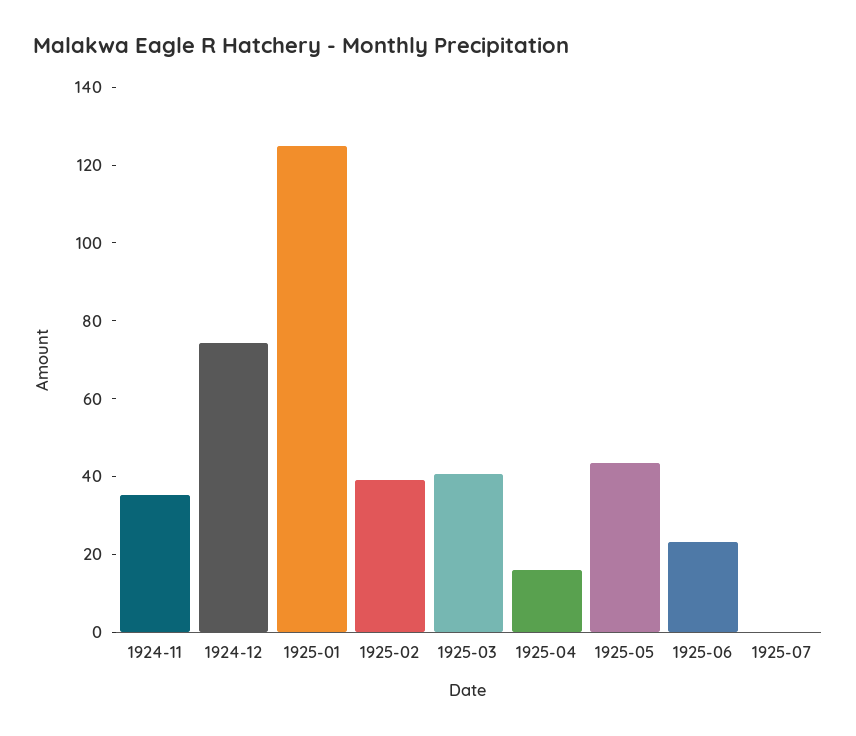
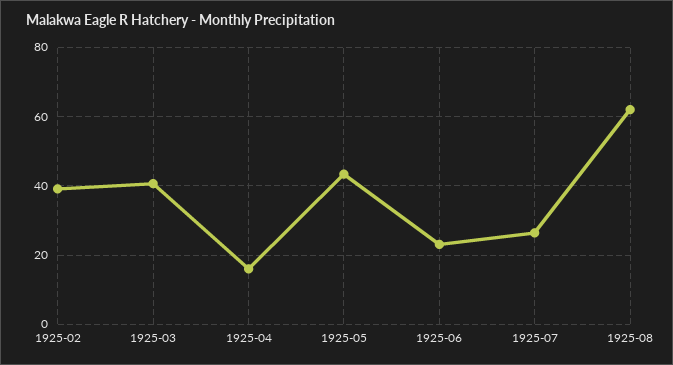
1924-11: 35 -> none
1924-12: 75 -> none
1925-01: 125 -> none
1925-07: 0 -> 26
1925-08: none -> 62

